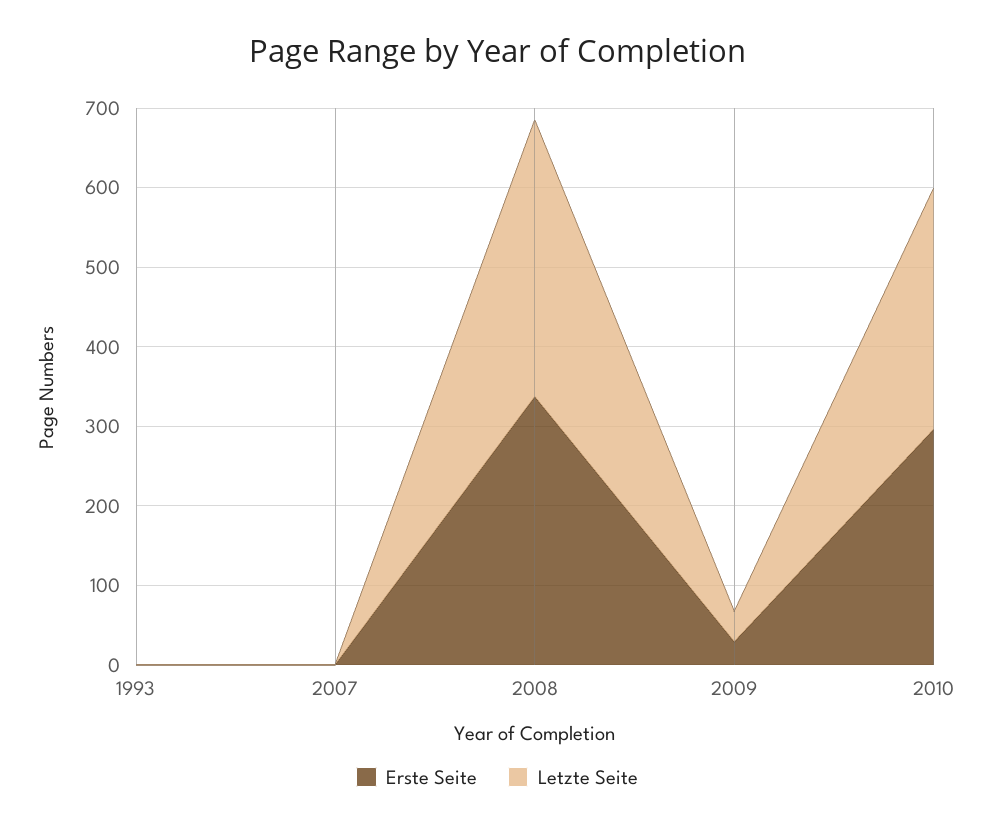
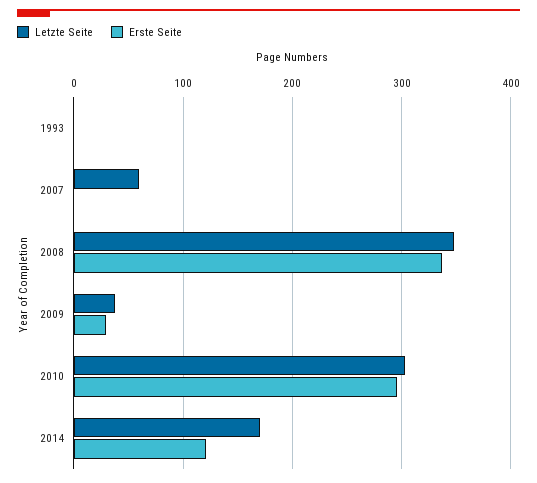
Letzte Seite, 2007: 0 -> 60
Letzte Seite, 2014: none -> 170
Erste Seite, 2014: none -> 120

